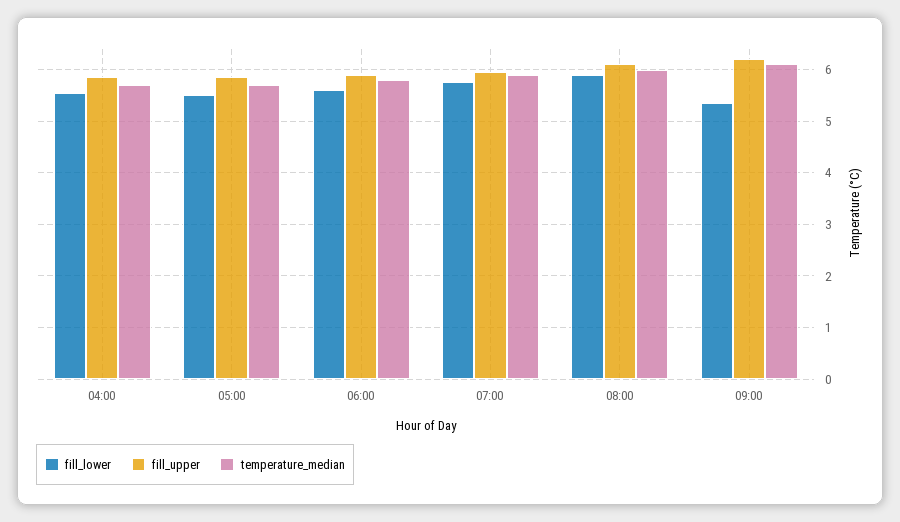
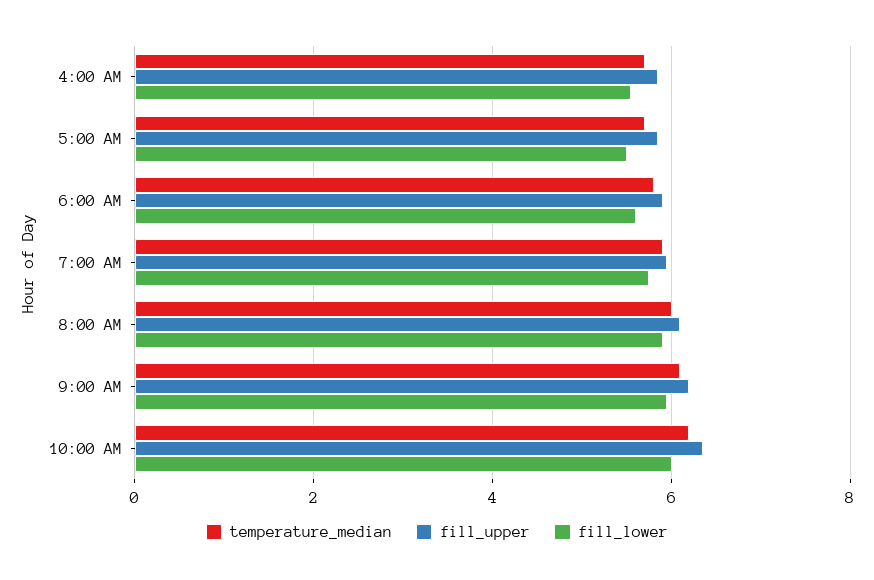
fill_lower, 09:00: 5.4 -> 6
temperature_median, 10:00 AM: none -> 6.2
fill_upper, 10:00 AM: none -> 6.4
fill_lower, 10:00 AM: none -> 6

